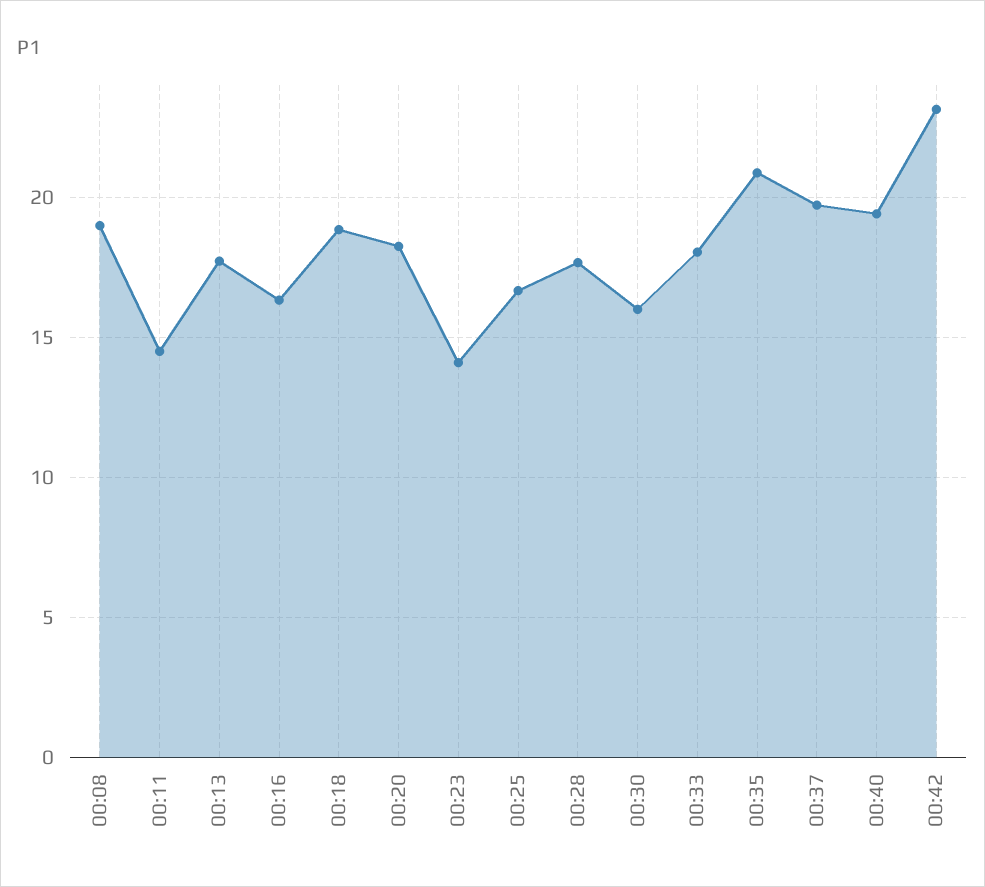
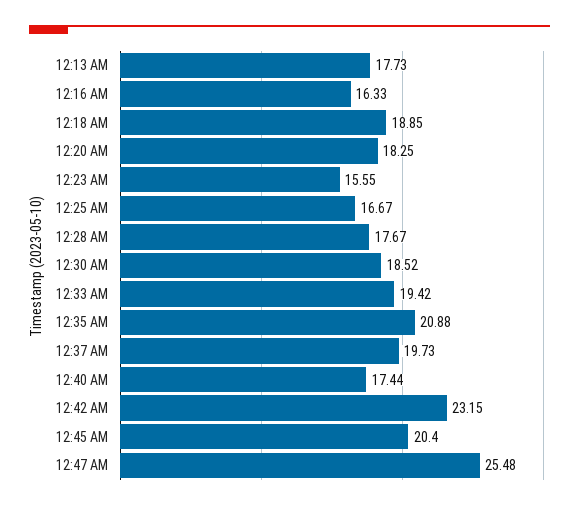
00:08: 19 -> none
00:11: 14.5 -> none
00:23: 14 -> 15.55
00:30: 16 -> 18.52
00:33: 18 -> 19.42
00:40: 19.5 -> 17.44
12:45 AM: none -> 20.4
12:47 AM: none -> 25.48

